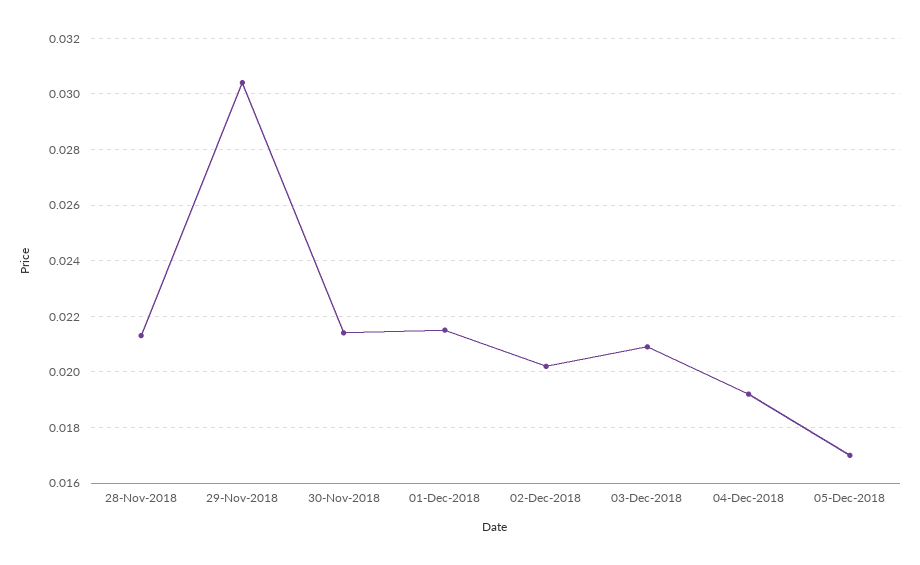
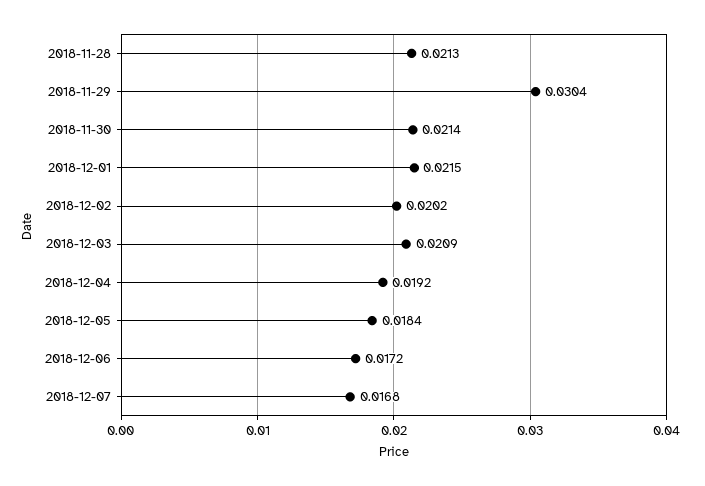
05-Dec-2018: 0.017 -> 0.0184
2018-12-06: none -> 0.0172
2018-12-07: none -> 0.0168

